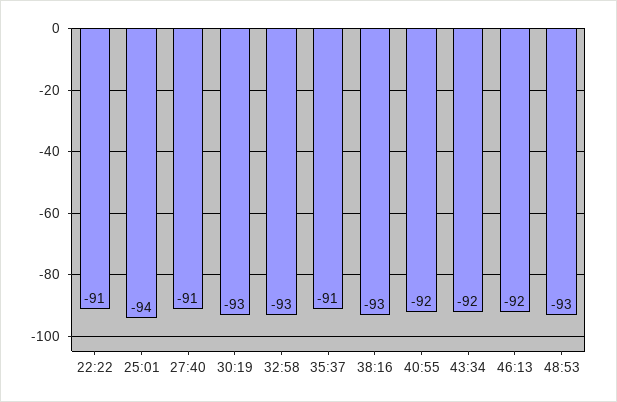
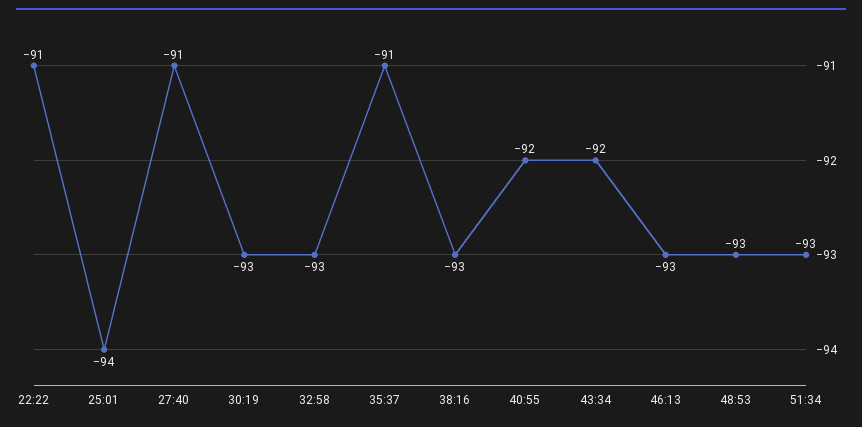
46:13: -92 -> -93
51:34: none -> -93

